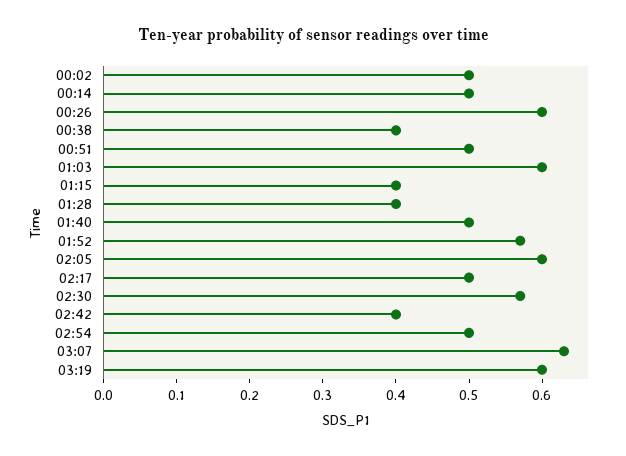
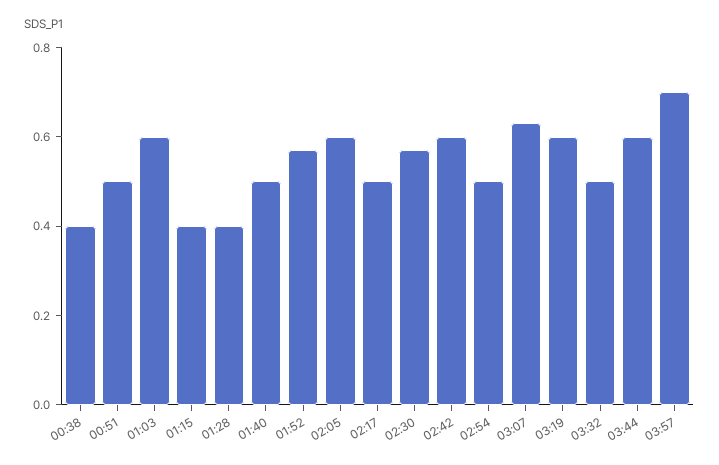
00:02: 0.5 -> none
00:14: 0.5 -> none
00:26: 0.6 -> none
02:42: 0.4 -> 0.6
03:32: none -> 0.5
03:44: none -> 0.6
03:57: none -> 0.7

